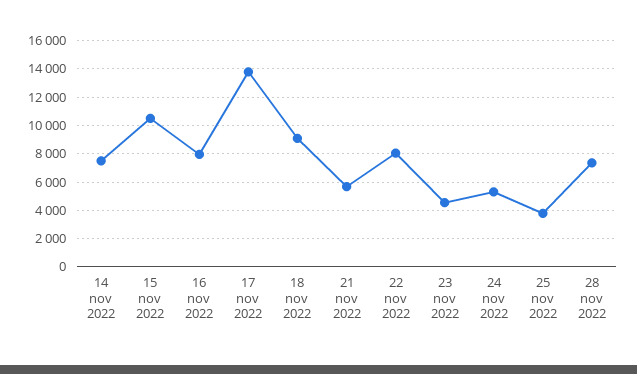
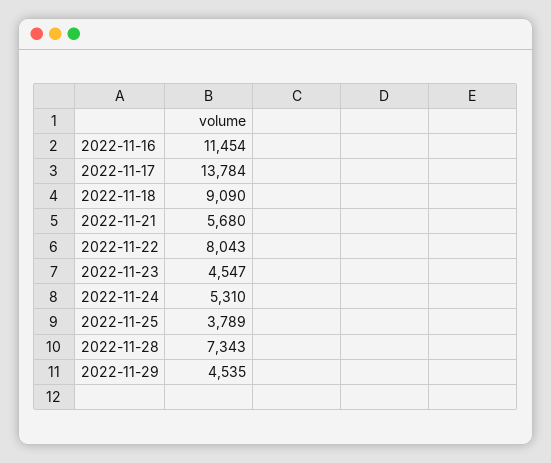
14 nov 2022: 7500 -> none
15 nov 2022: 10500 -> none
16 nov 2022: 8000 -> 11454
2022-11-29: none -> 4535

